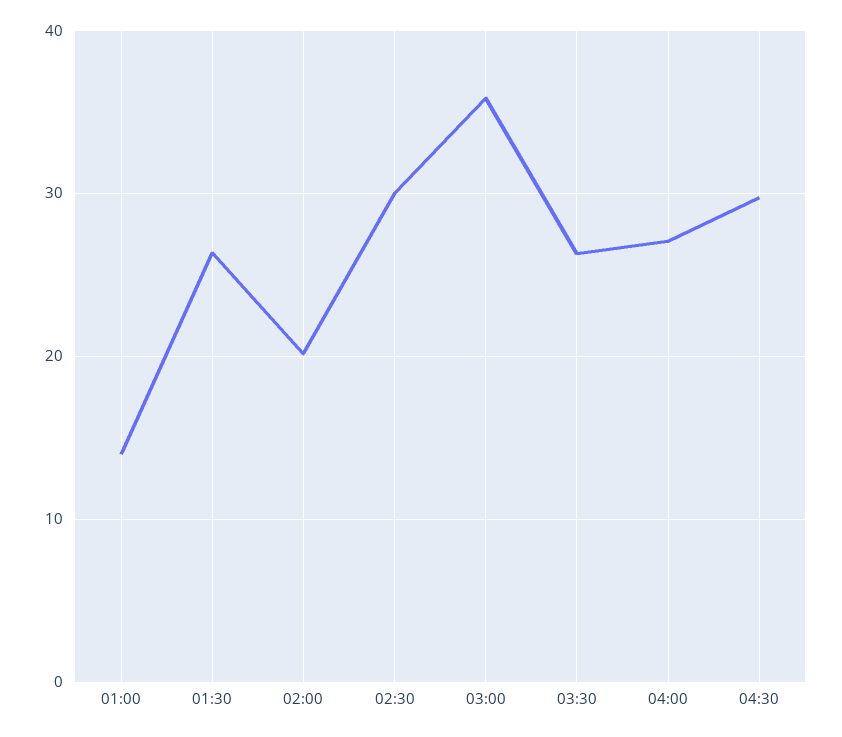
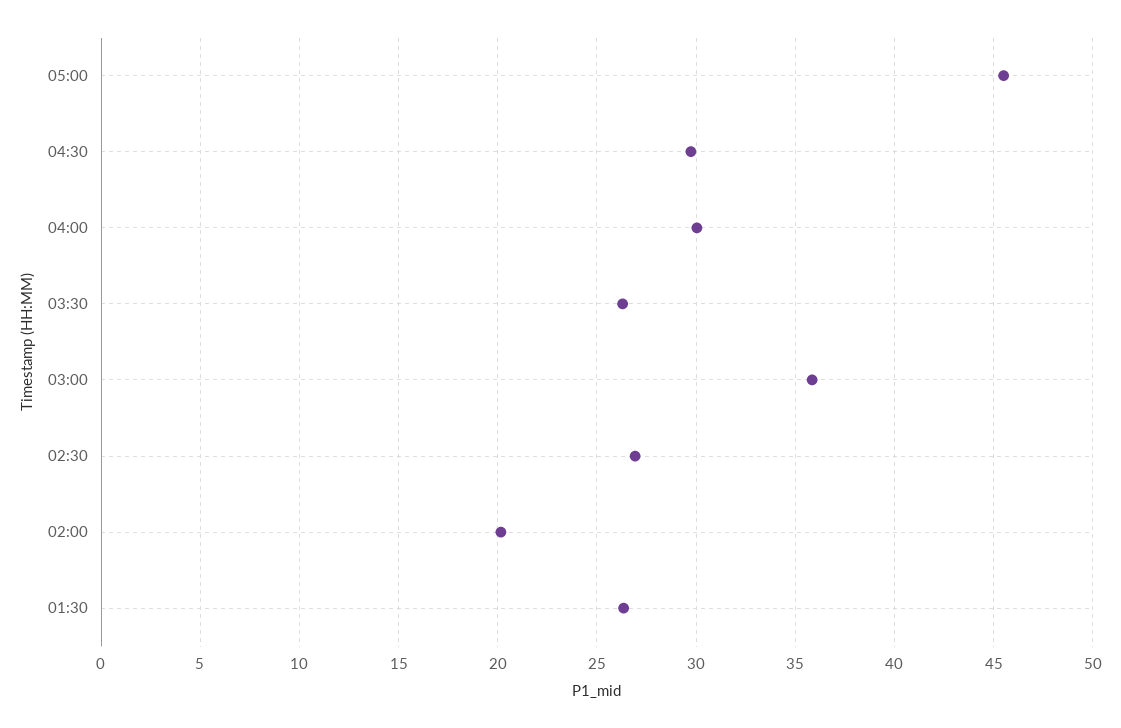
01:00: 14 -> none
02:30: 30 -> 27
04:00: 27 -> 30
05:00: none -> 45.5

